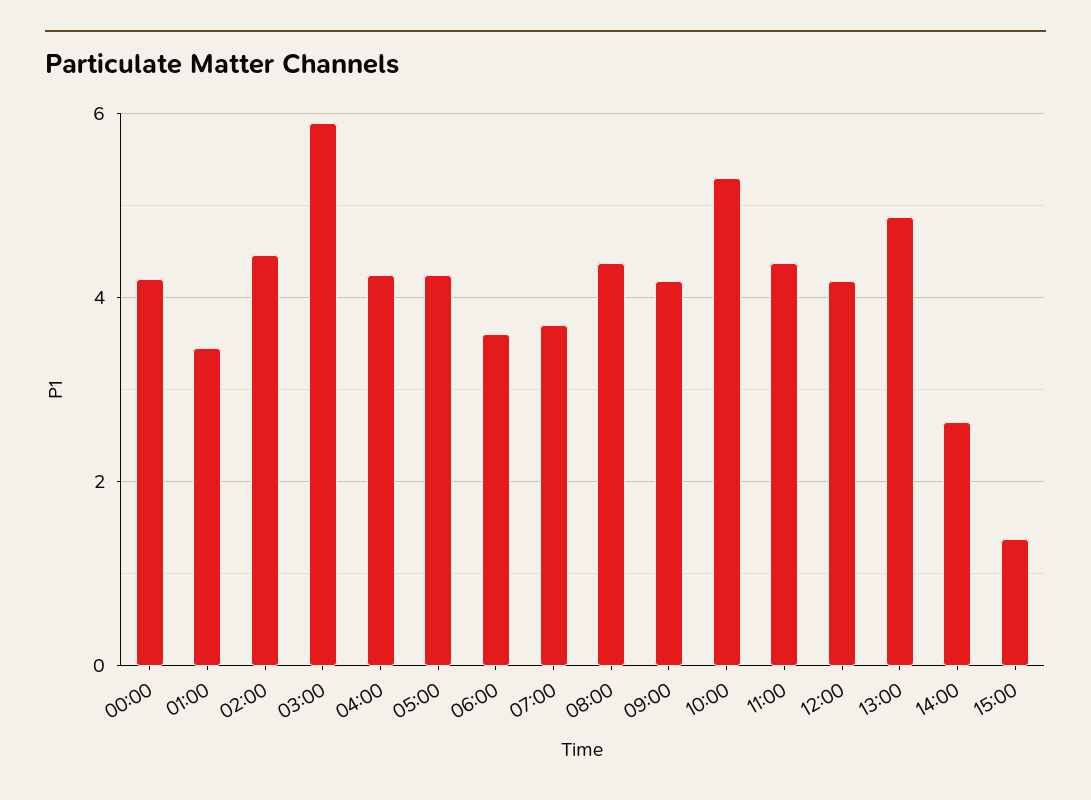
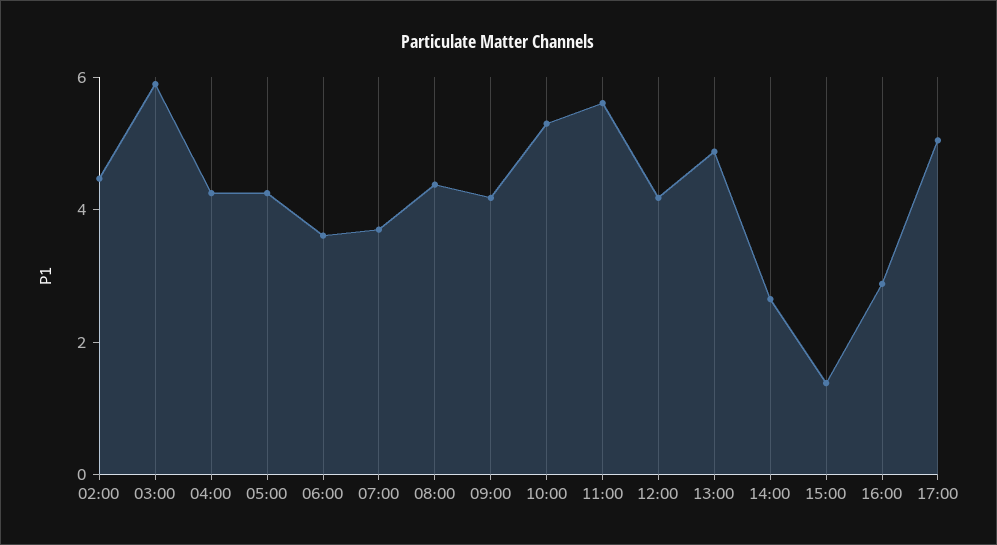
00:00: 4.2 -> none
01:00: 3.4 -> none
11:00: 4.4 -> 5.5
16:00: none -> 3
17:00: none -> 5

